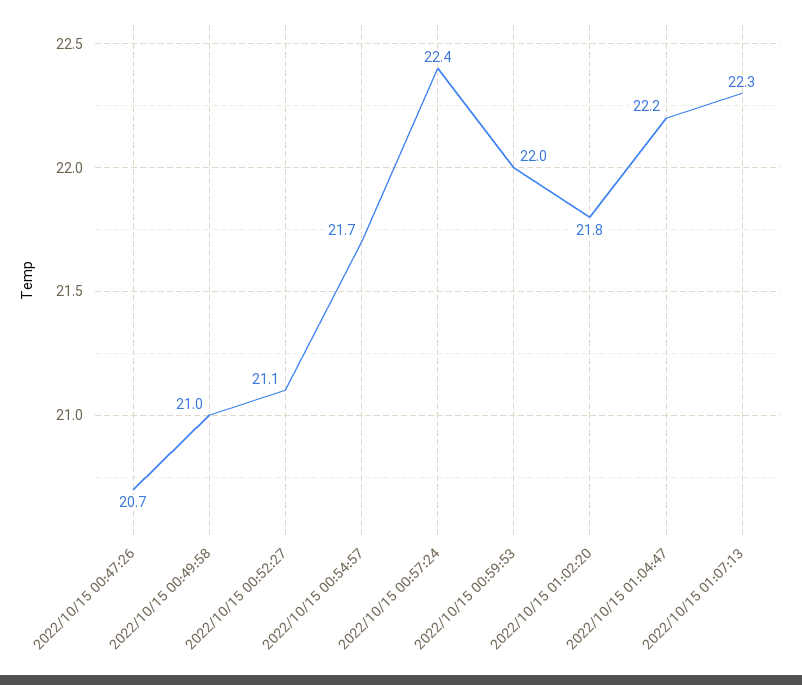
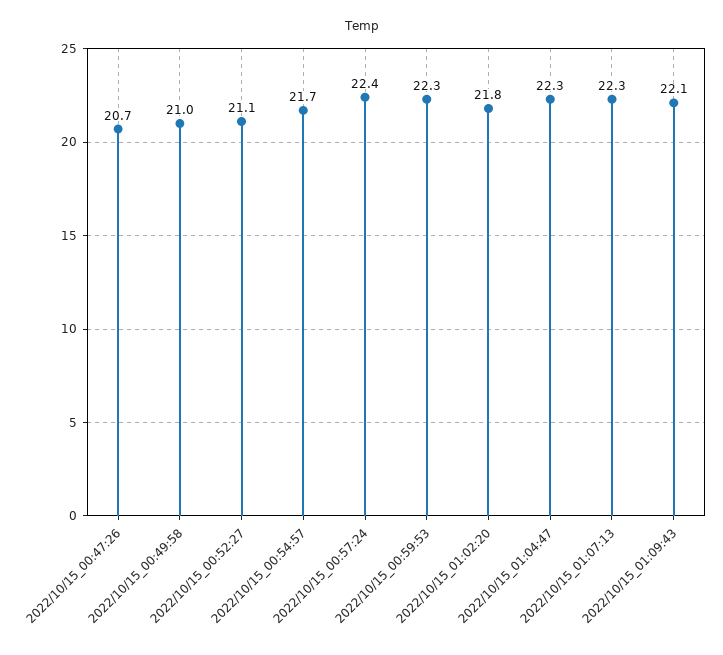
2022/10/15 00:59:53: 22 -> 22.3
2022/10/15 01:04:47: 22.2 -> 22.3
2022/10/15_01:09:43: none -> 22.1

